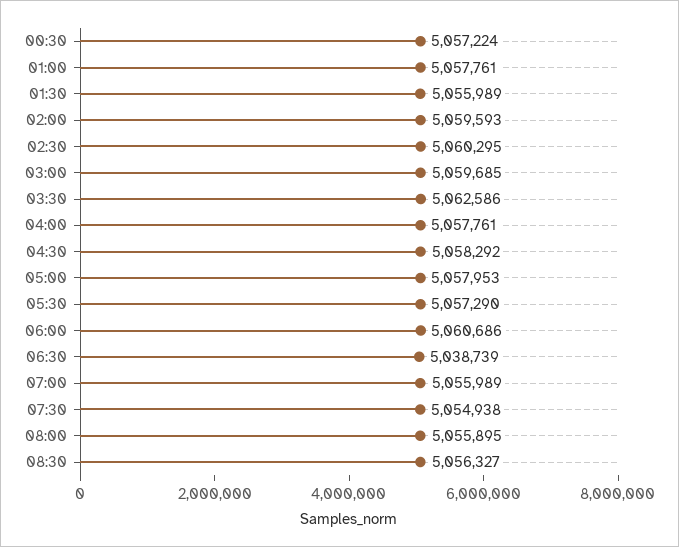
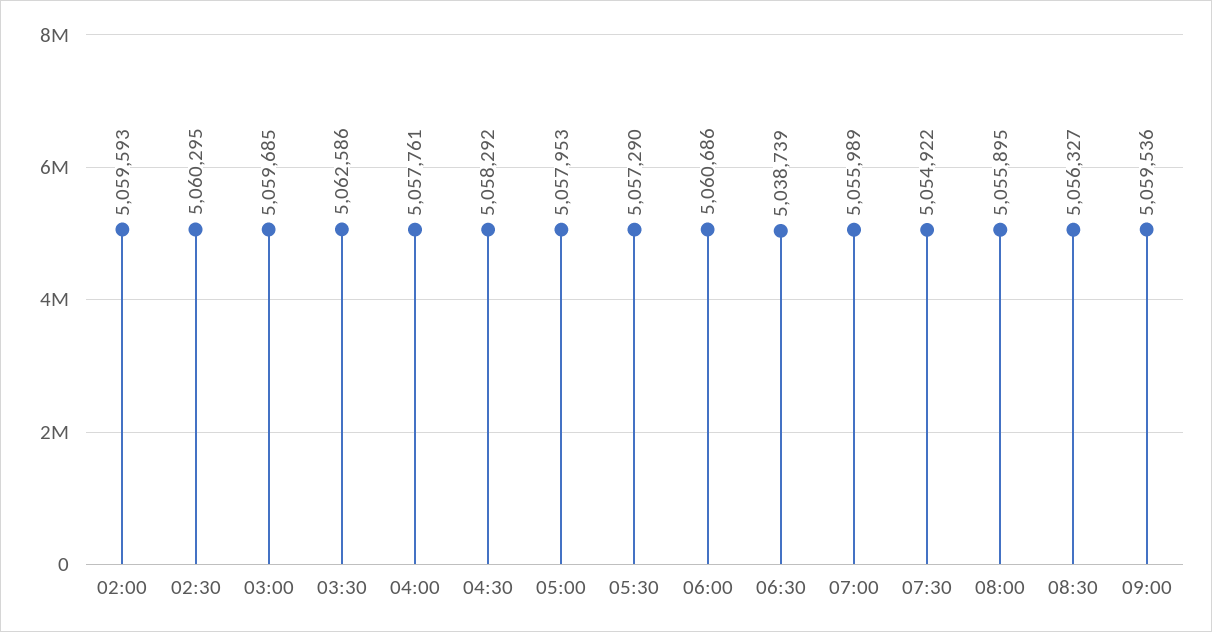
00:30: 5057224 -> none
01:00: 5057761 -> none
01:30: 5055989 -> none
07:30: 5054938 -> 5054922
09:00: none -> 5059536

